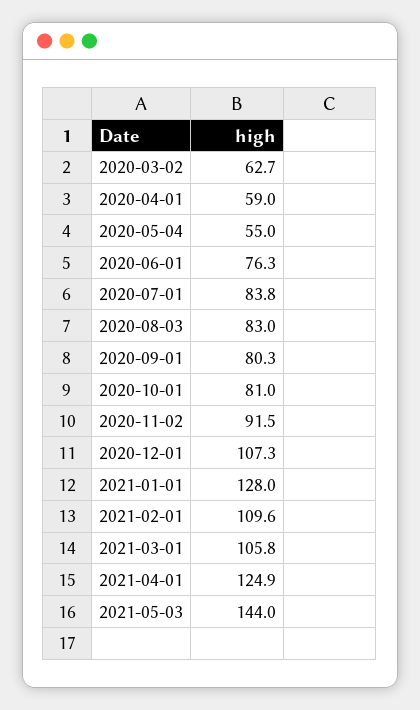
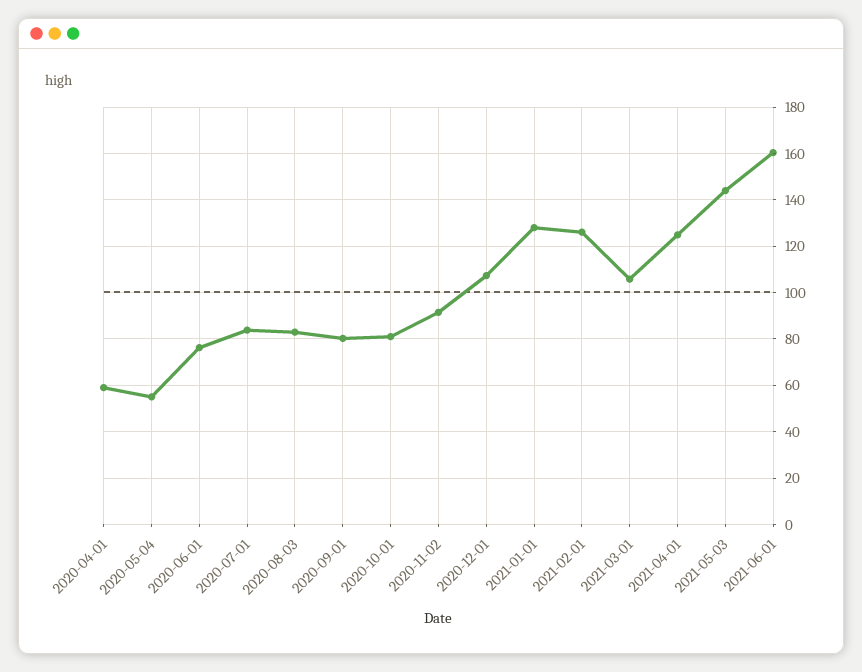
2020-03-02: 62.7 -> none
2021-02-01: 109.6 -> 125
2021-06-01: none -> 160

